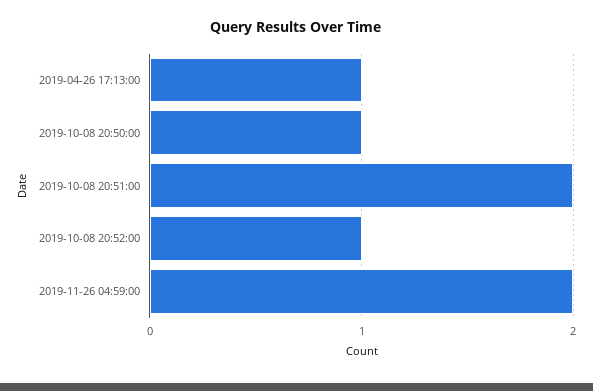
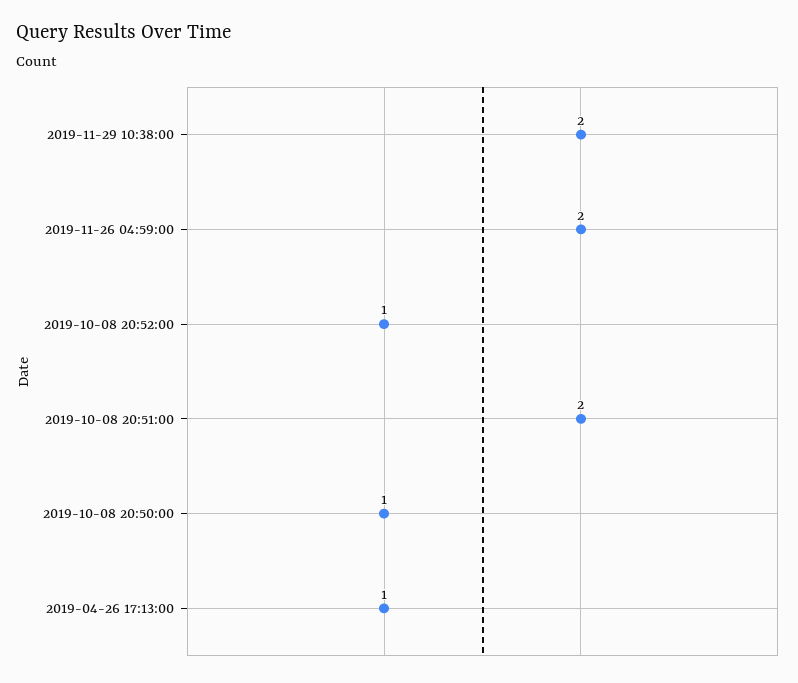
2019-11-29 10:38:00: none -> 2

